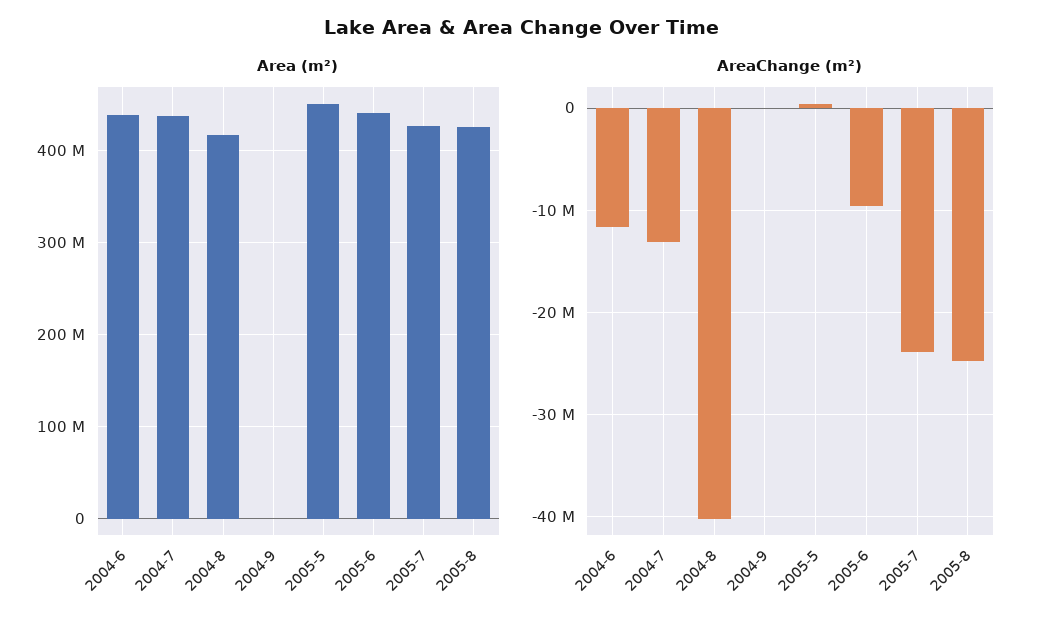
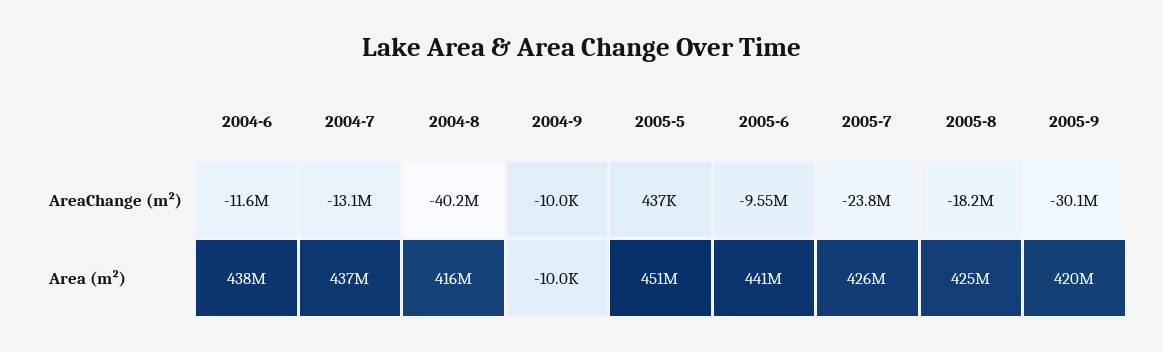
AreaChange (m²), 2005-8: -25000000 -> -18200000
AreaChange (m²), 2005-9: none -> -30100000
Area (m²), 2005-9: none -> 420000000

